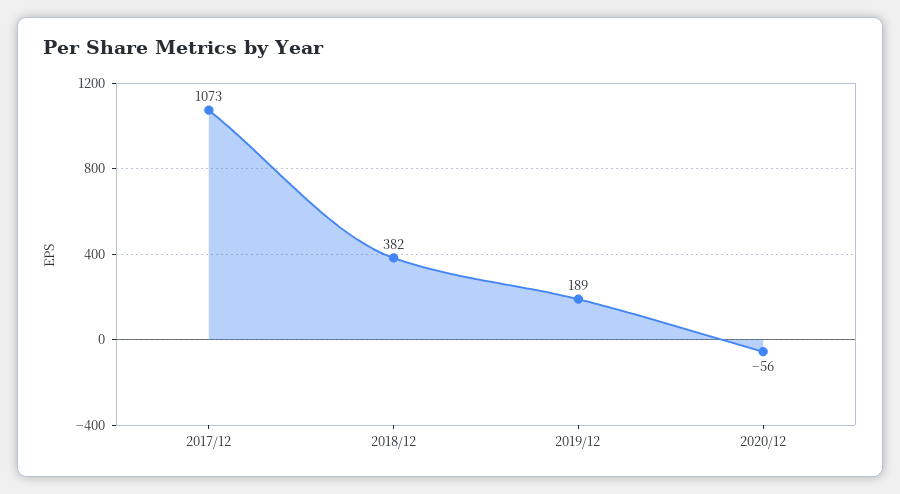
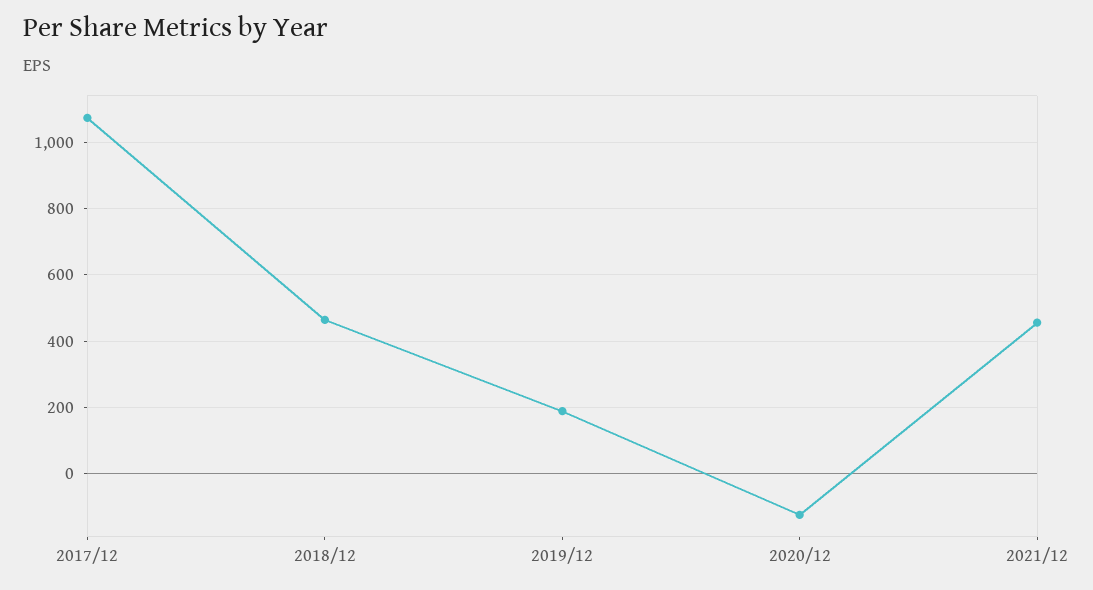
2018/12: 382 -> 460
2020/12: -56 -> -120
2021/12: none -> 460

